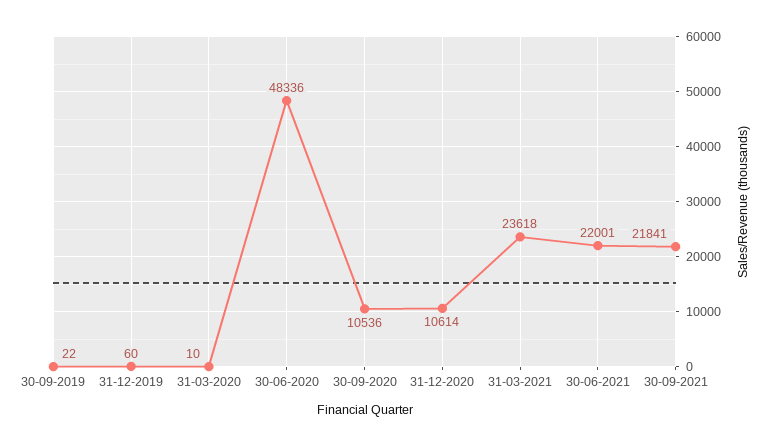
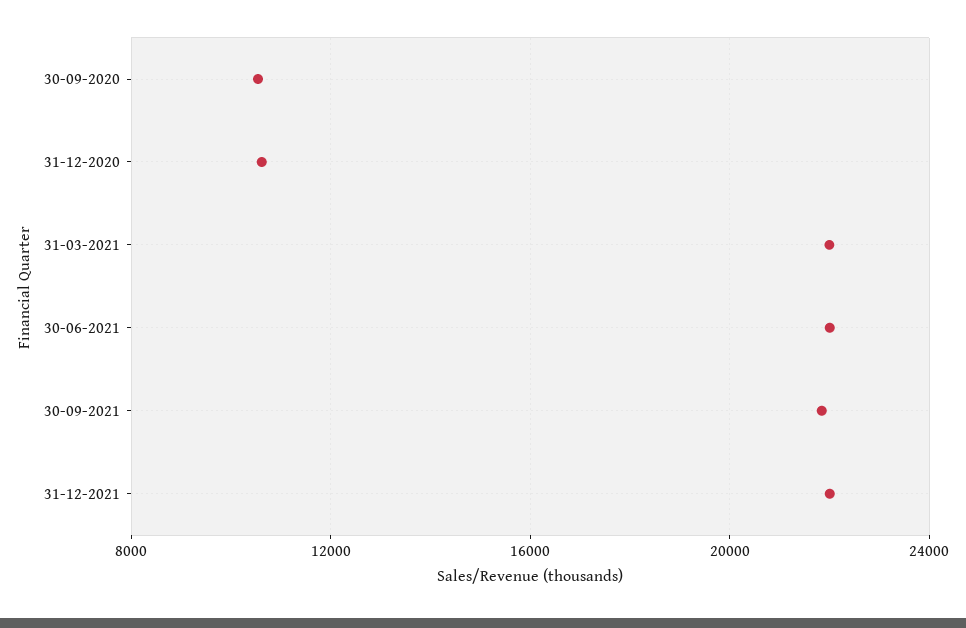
30-09-2019: 22 -> none
31-12-2019: 60 -> none
31-03-2020: 10 -> none
30-06-2020: 48336 -> none
31-03-2021: 23618 -> 22000
31-12-2021: none -> 22000

